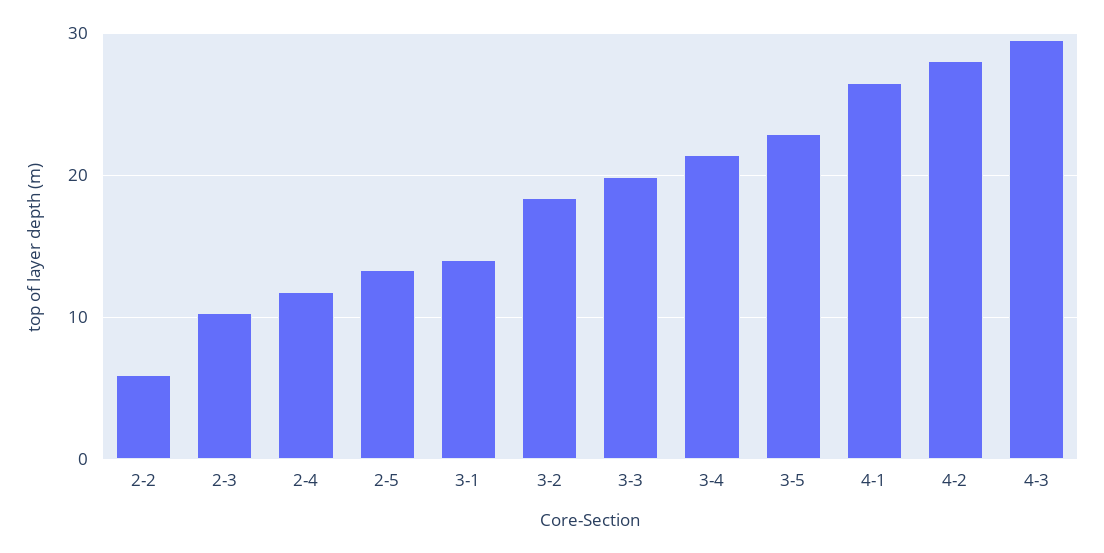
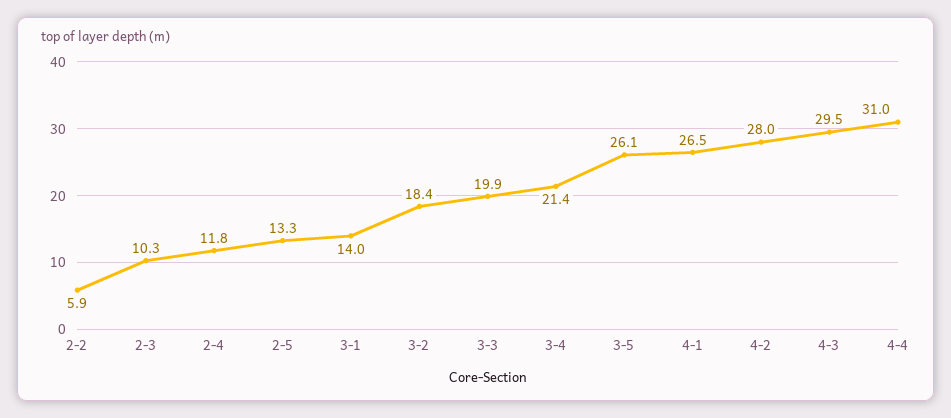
3-5: 23 -> 26.1
4-4: none -> 31

